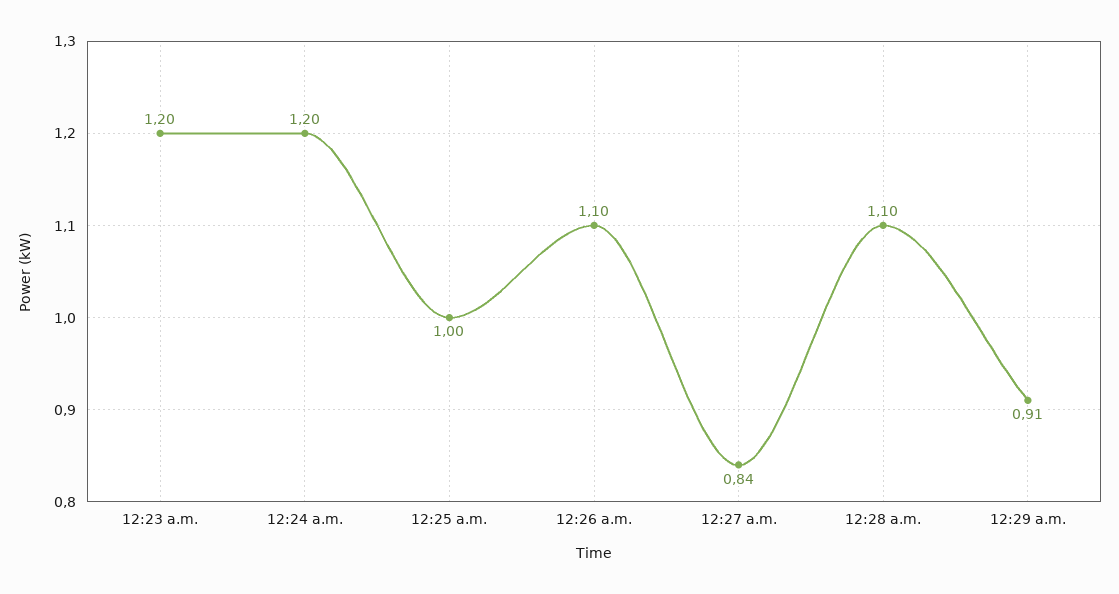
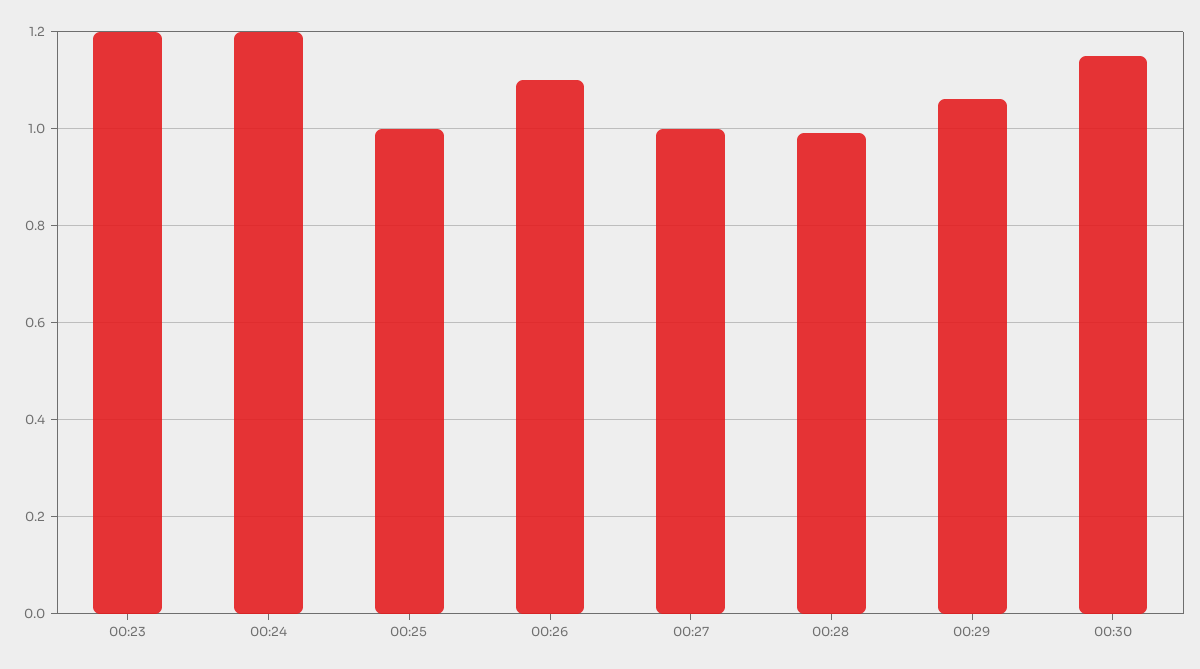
12:27 a.m.: 0.84 -> 1
12:28 a.m.: 1.1 -> 1
12:29 a.m.: 0.91 -> 1.05
00:30: none -> 1.15

